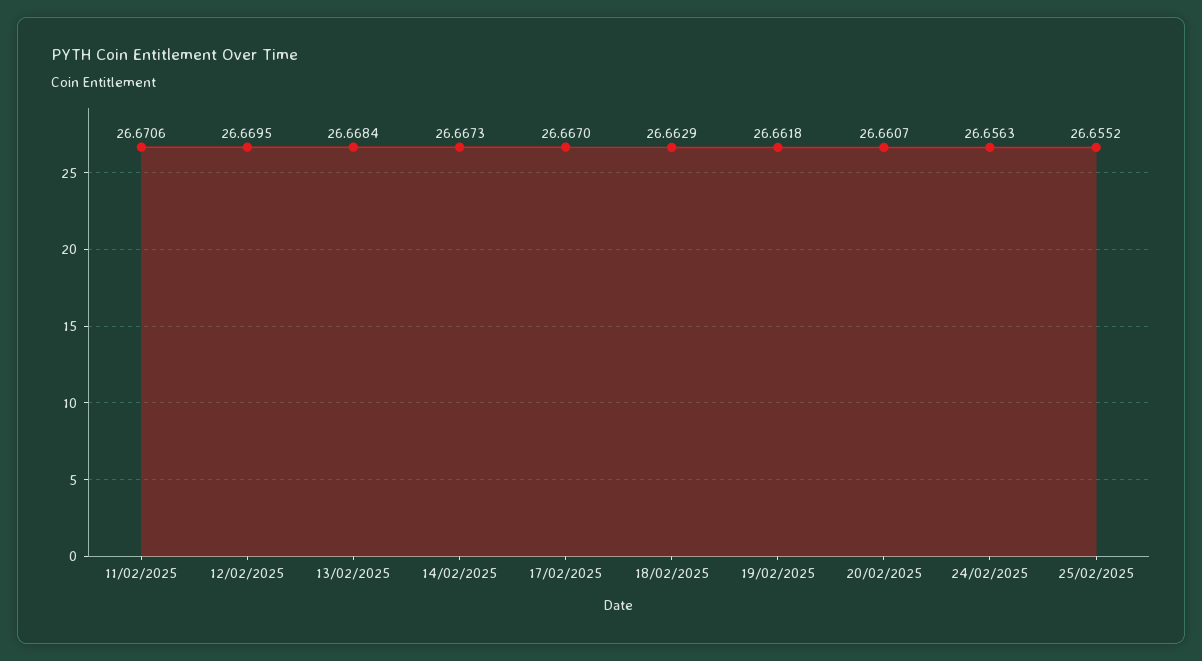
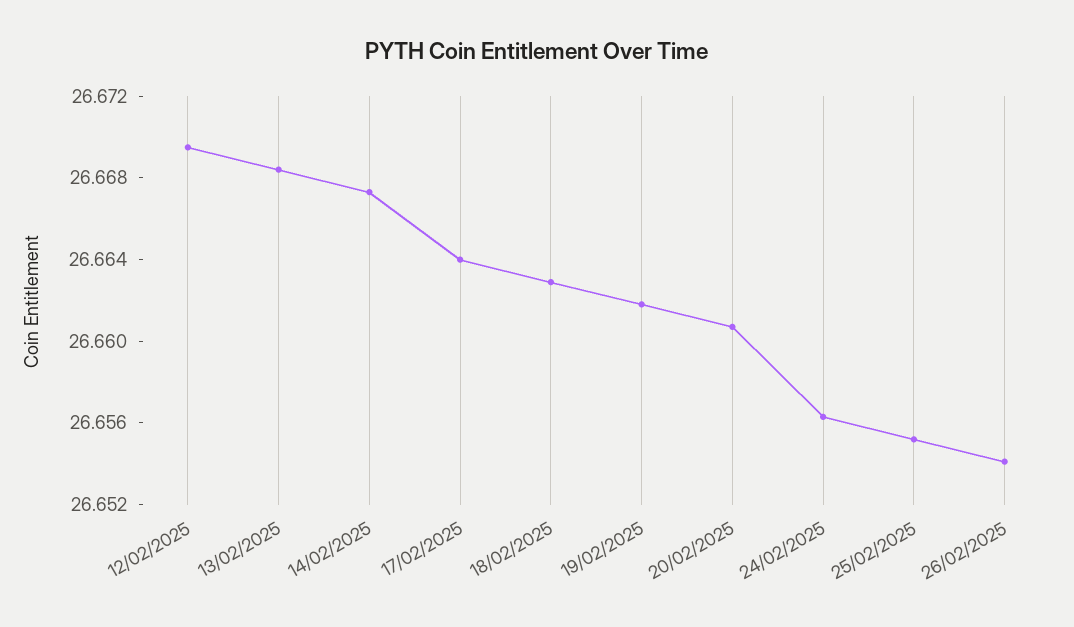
11/02/2025: 26.6706 -> none
17/02/2025: 26.667 -> 26.664
26/02/2025: none -> 26.654

